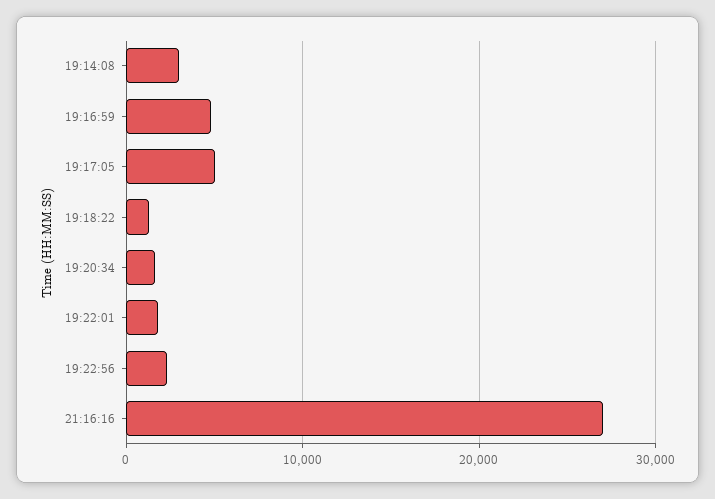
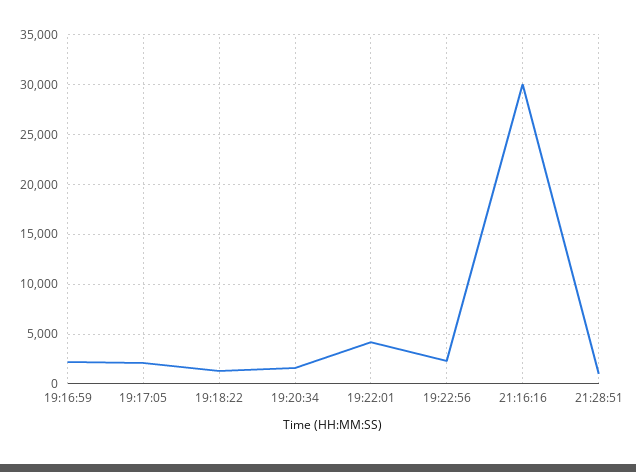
19:14:08: 3000 -> none
19:16:59: 5000 -> 2000
19:17:05: 5000 -> 2000
19:22:01: 2000 -> 4000
21:16:16: 27000 -> 30000
21:28:51: none -> 1000

